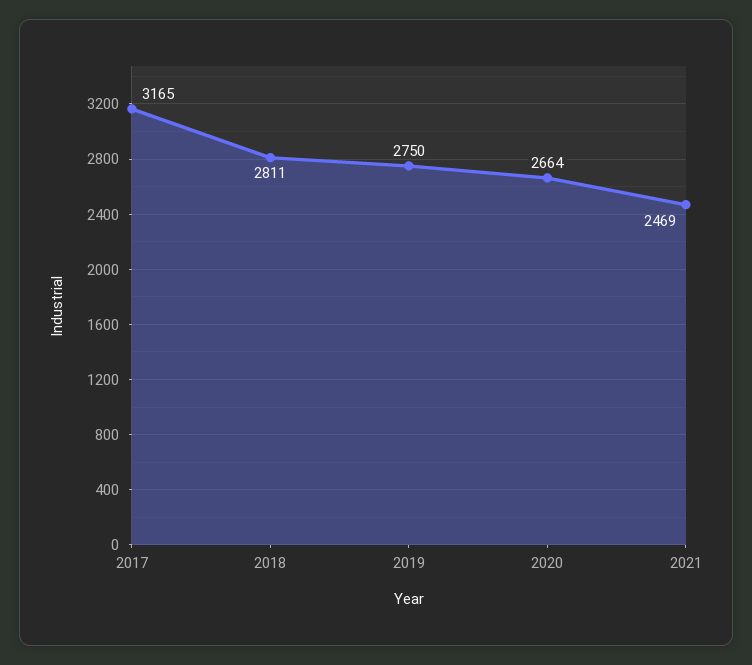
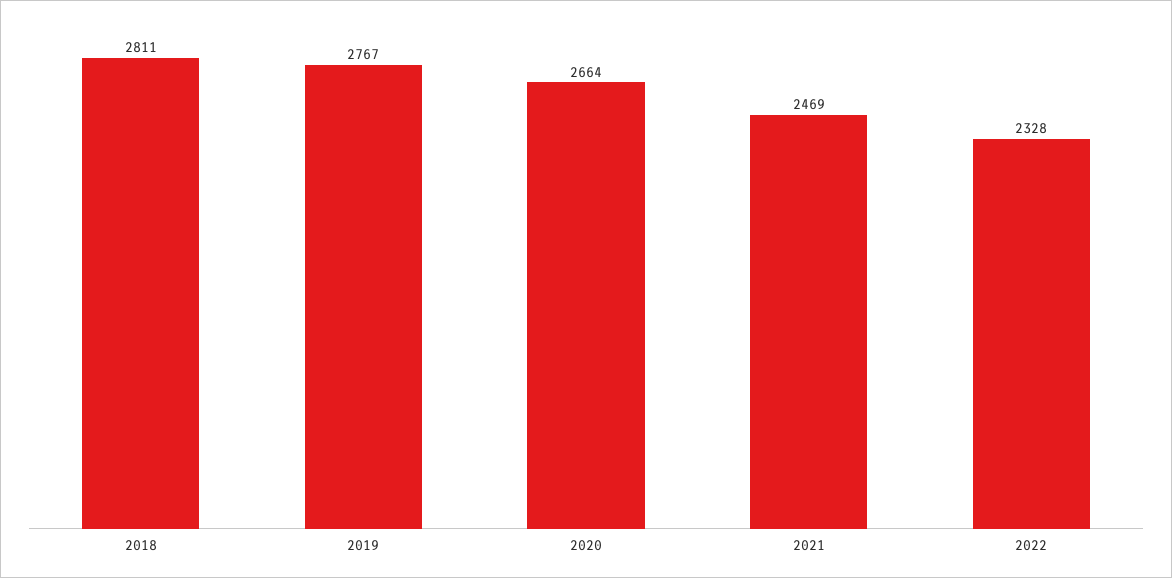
2017: 3165 -> none
2019: 2750 -> 2767
2022: none -> 2328

